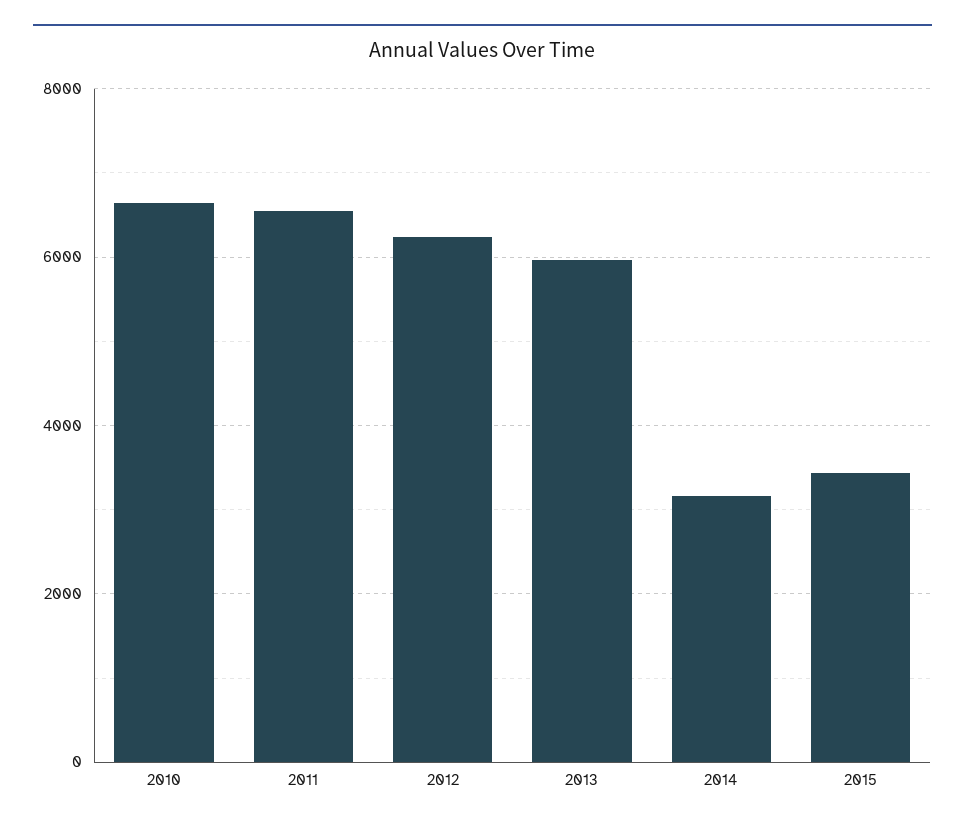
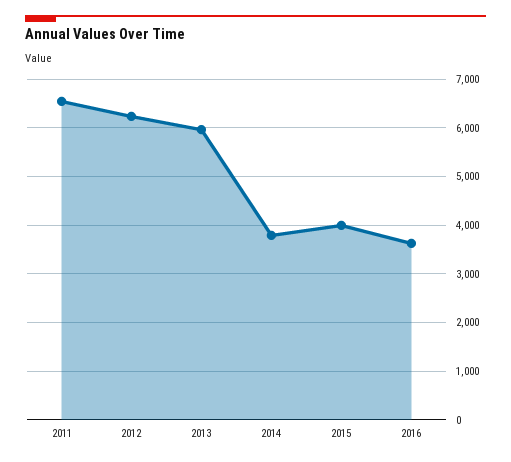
2010: 6600 -> none
2014: 3200 -> 3800
2015: 3400 -> 4000
2016: none -> 3600

